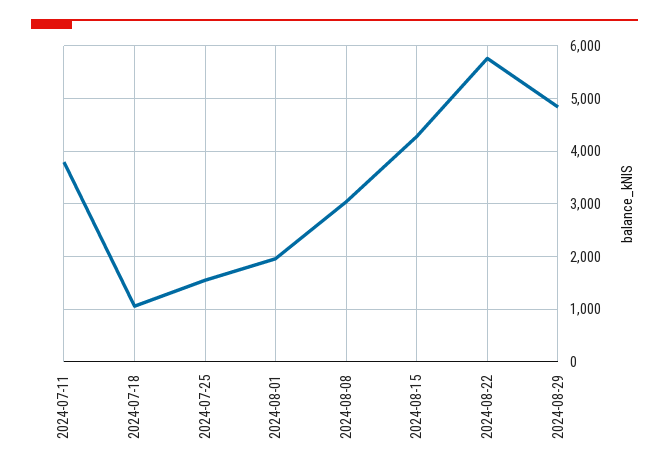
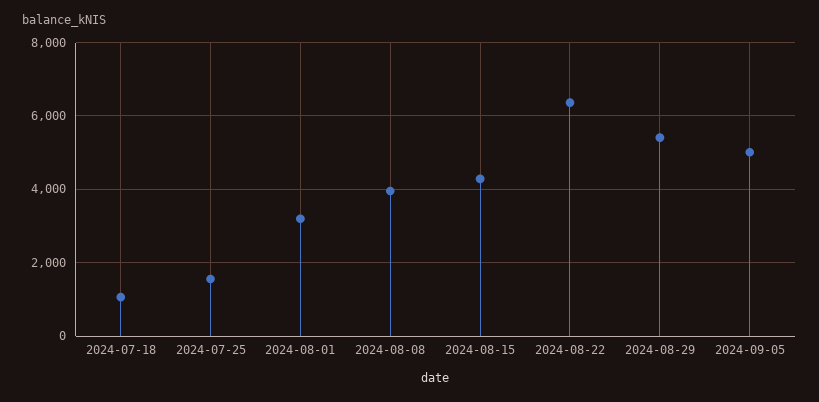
2024-07-11: 3800 -> none
2024-08-01: 2000 -> 3200
2024-08-08: 3000 -> 4000
2024-08-22: 5800 -> 6400
2024-08-29: 4800 -> 5400
2024-09-05: none -> 5000

